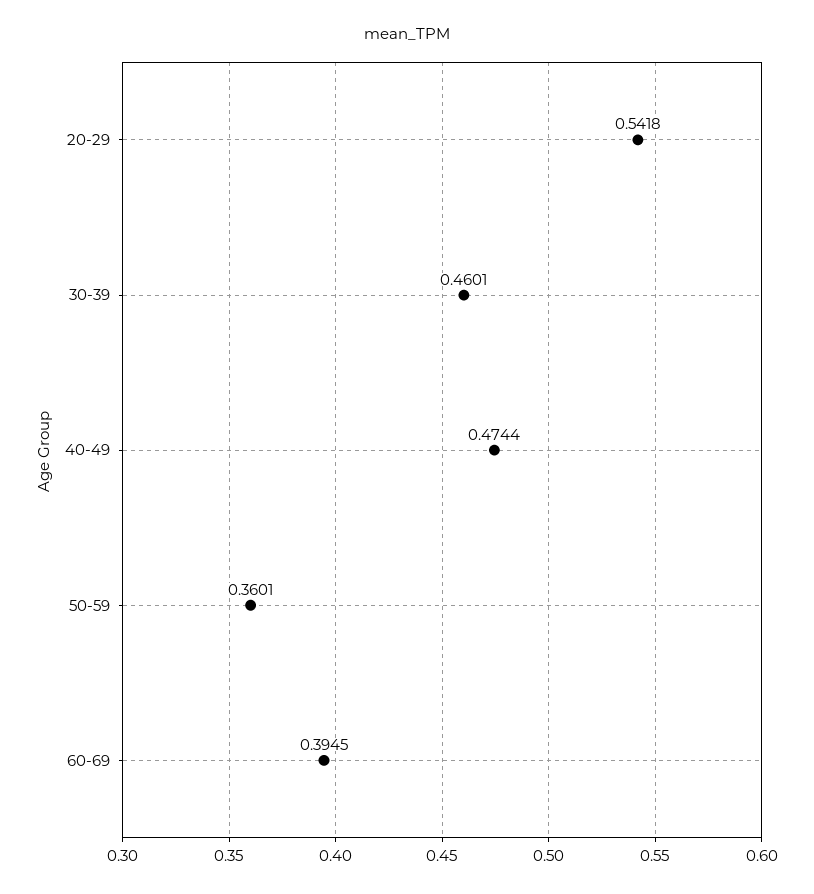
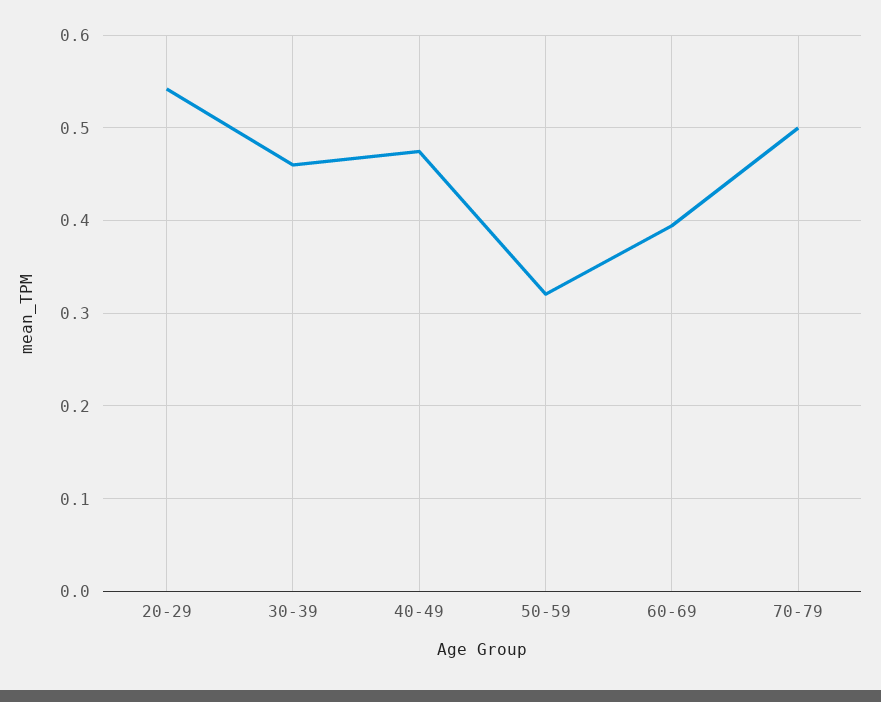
50-59: 0.3601 -> 0.32
70-79: none -> 0.5

